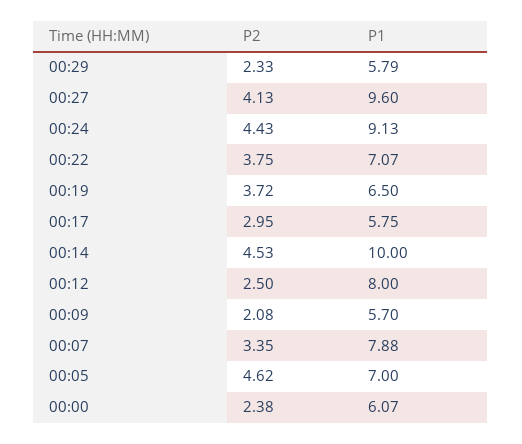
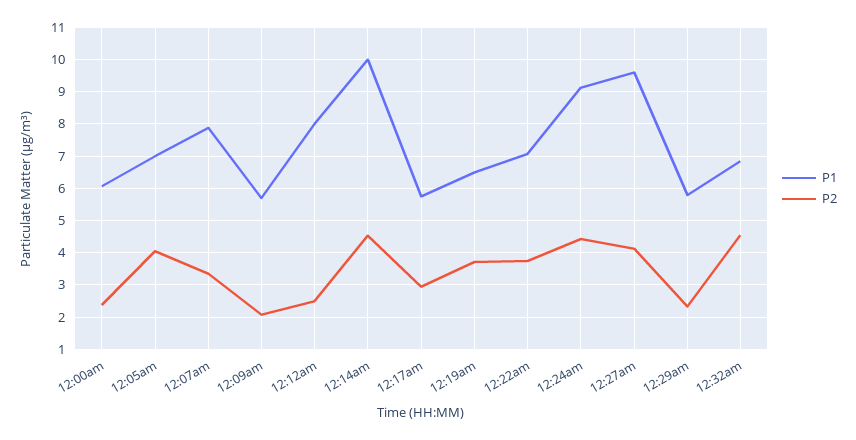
P2, 00:05: 4.62 -> 4
P1, 12:32am: none -> 6.8
P2, 12:32am: none -> 4.6

